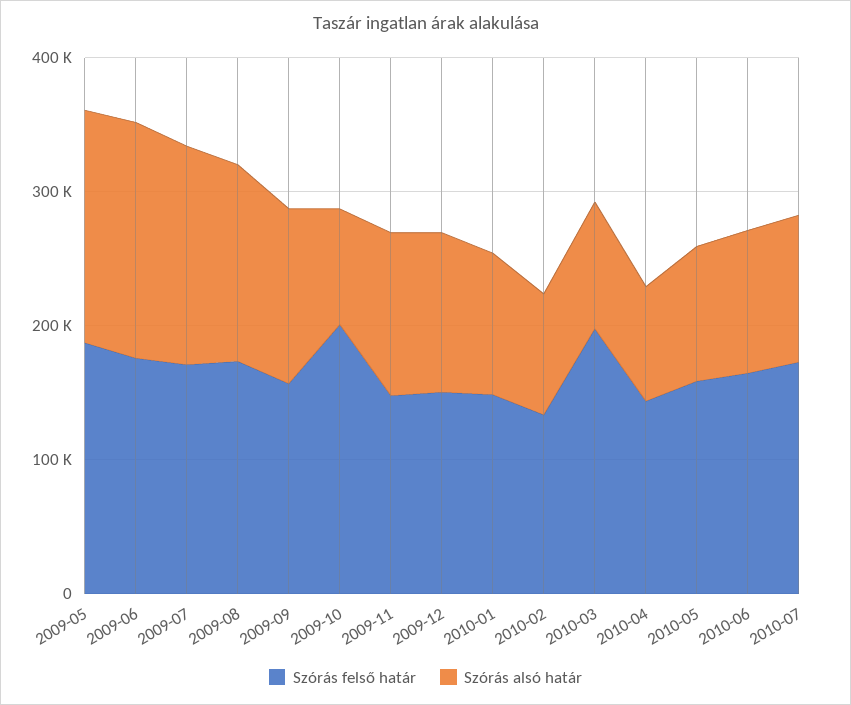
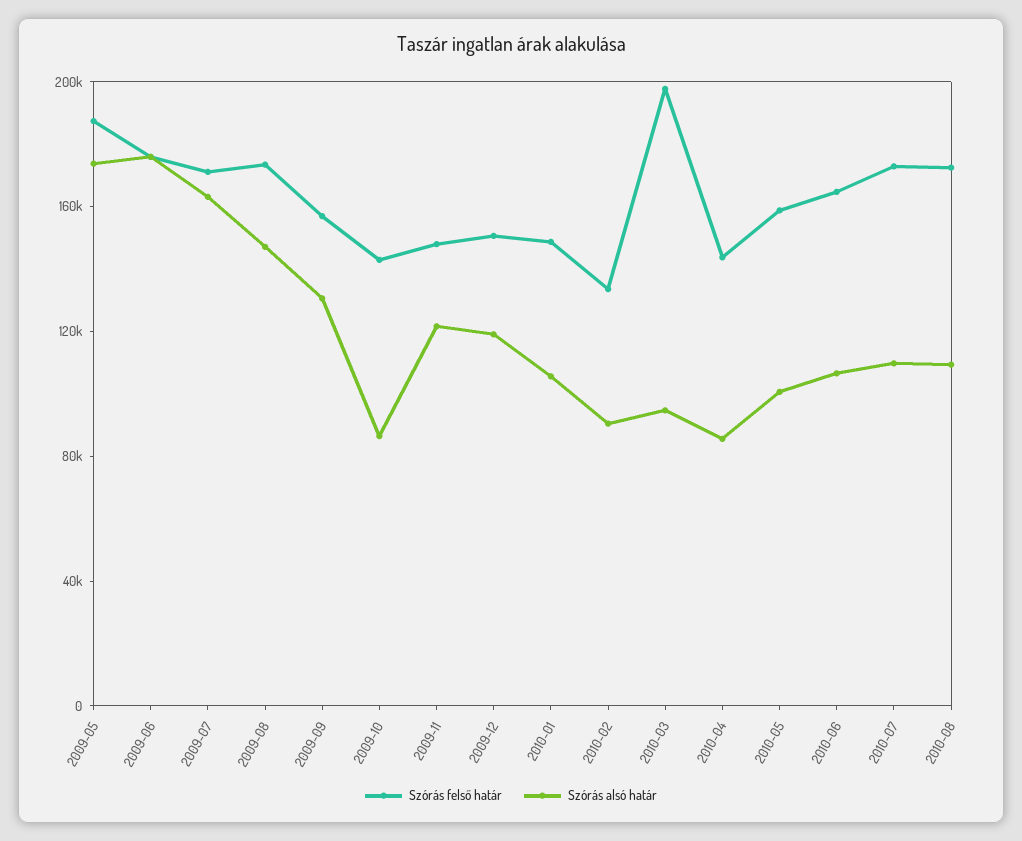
Szórás felső határ, 2009-10: 200000 -> 140000
Szórás felső határ, 2010-08: none -> 170000
Szórás alsó határ, 2010-08: none -> 110000

